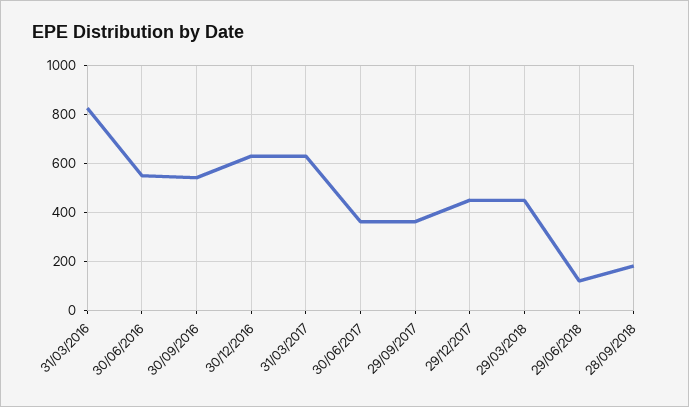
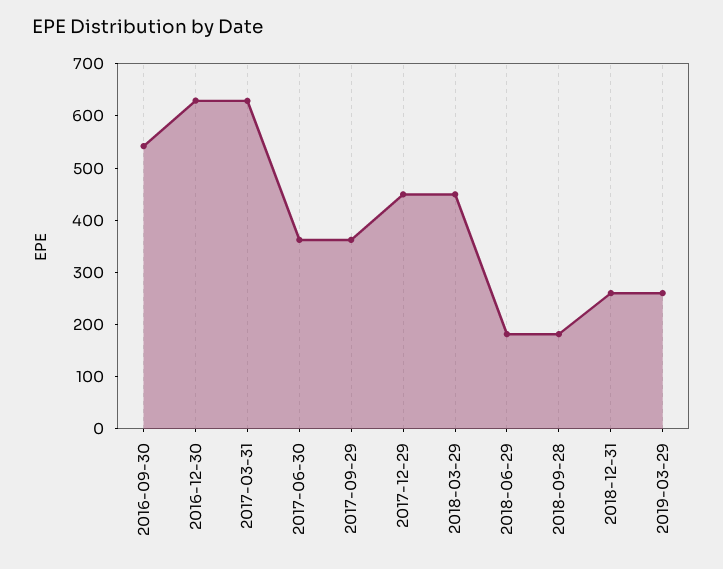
31/03/2016: 825 -> none
30/06/2016: 550 -> none
29/06/2018: 125 -> 180
2018-12-31: none -> 260
2019-03-29: none -> 260

